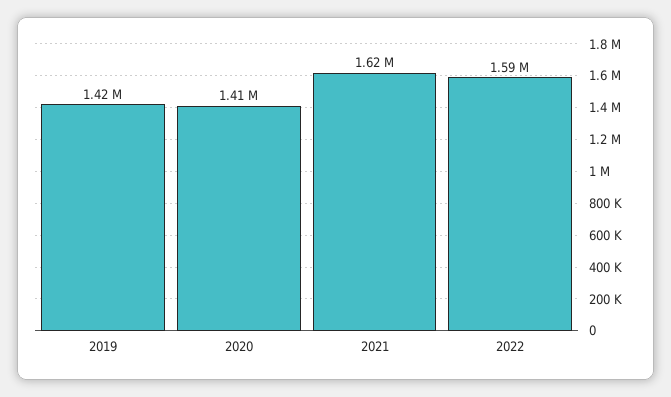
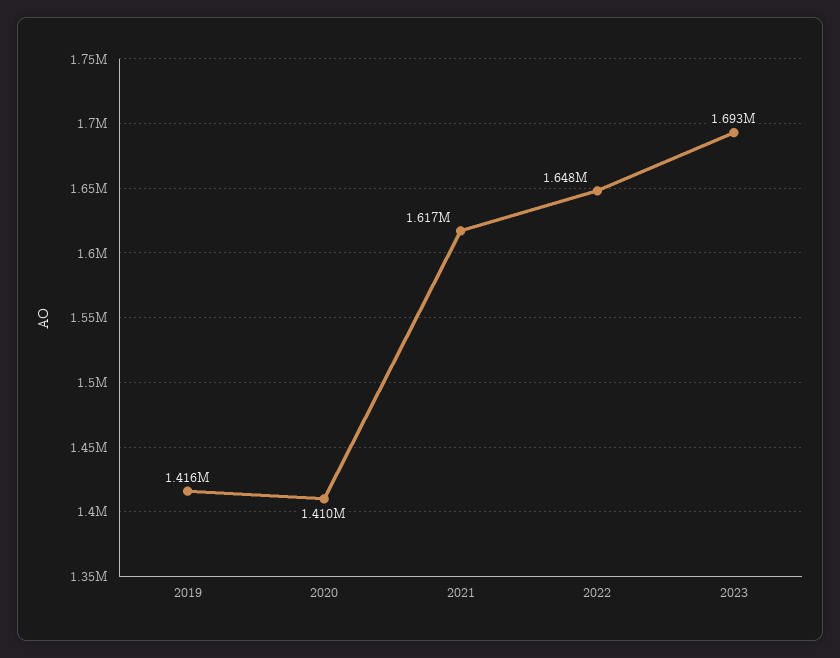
2022: 1590000 -> 1648000
2023: none -> 1693000

